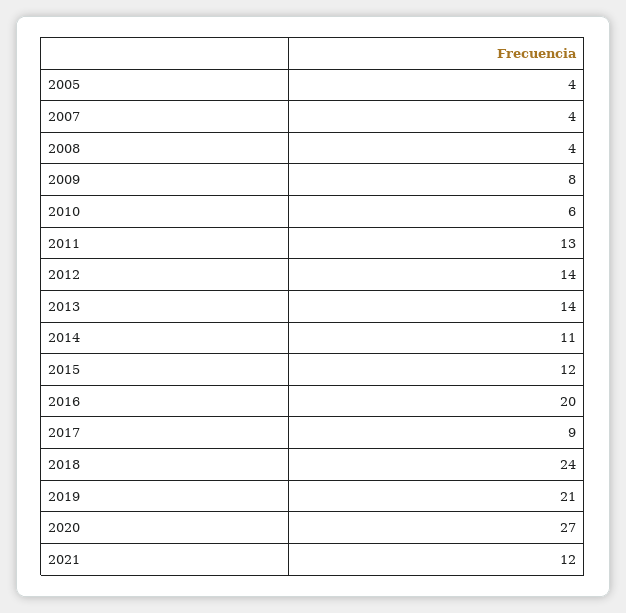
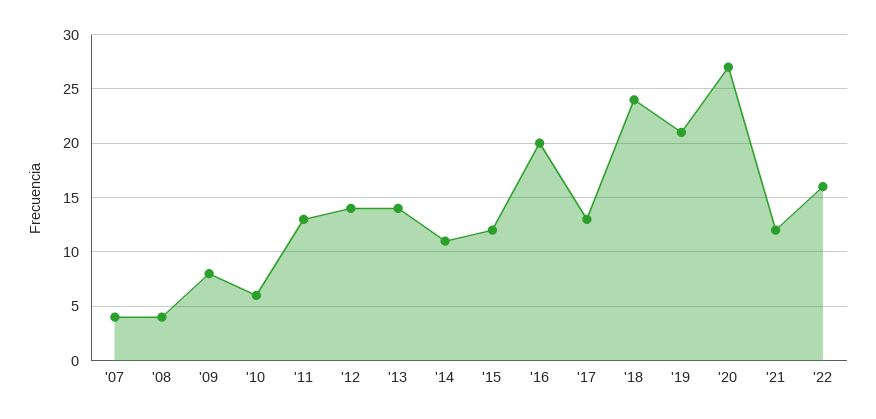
2005: 4 -> none
2017: 9 -> 13
'22: none -> 16

